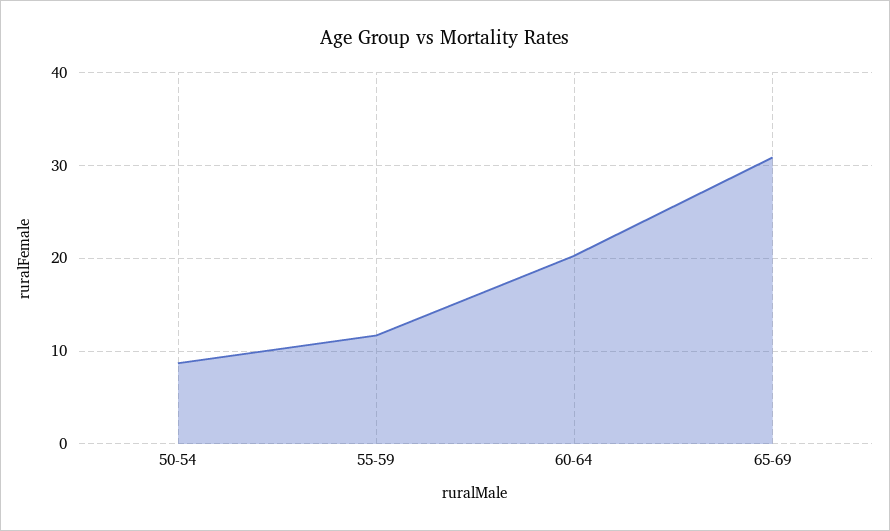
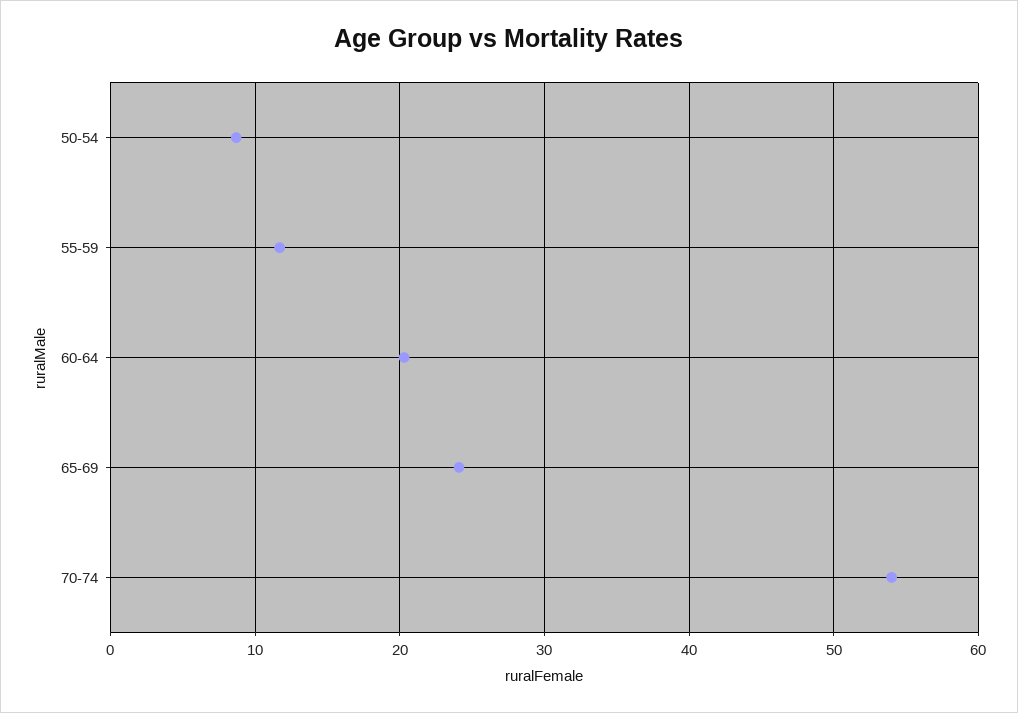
65-69: 31 -> 24
70-74: none -> 54

